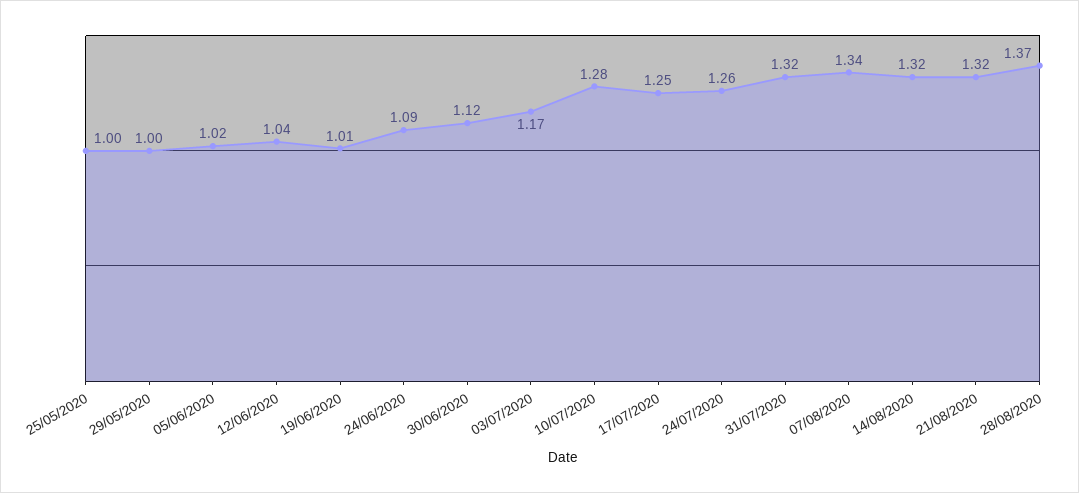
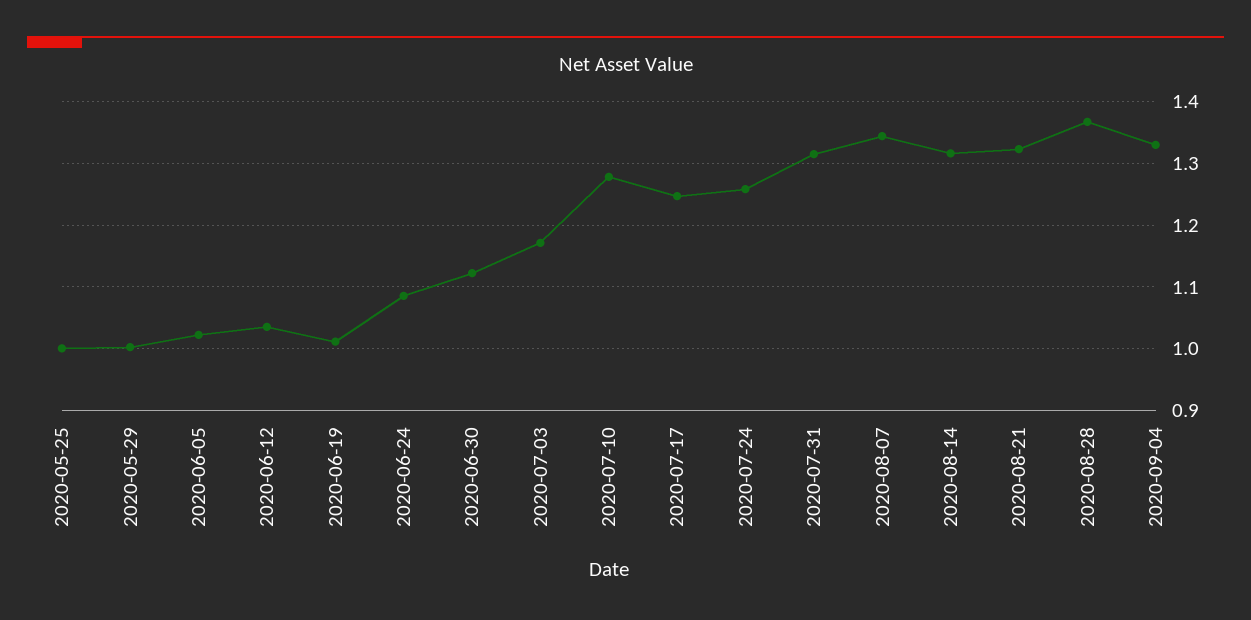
2020-09-04: none -> 1.33

